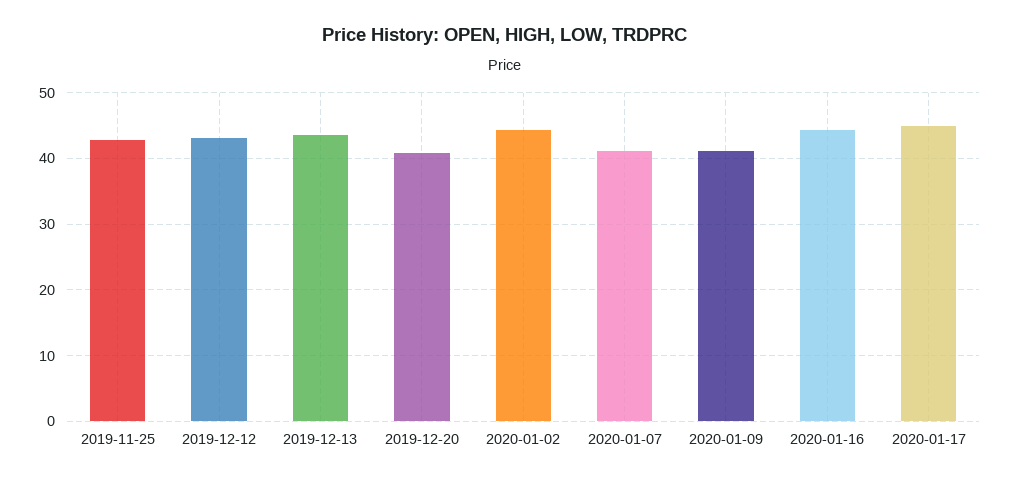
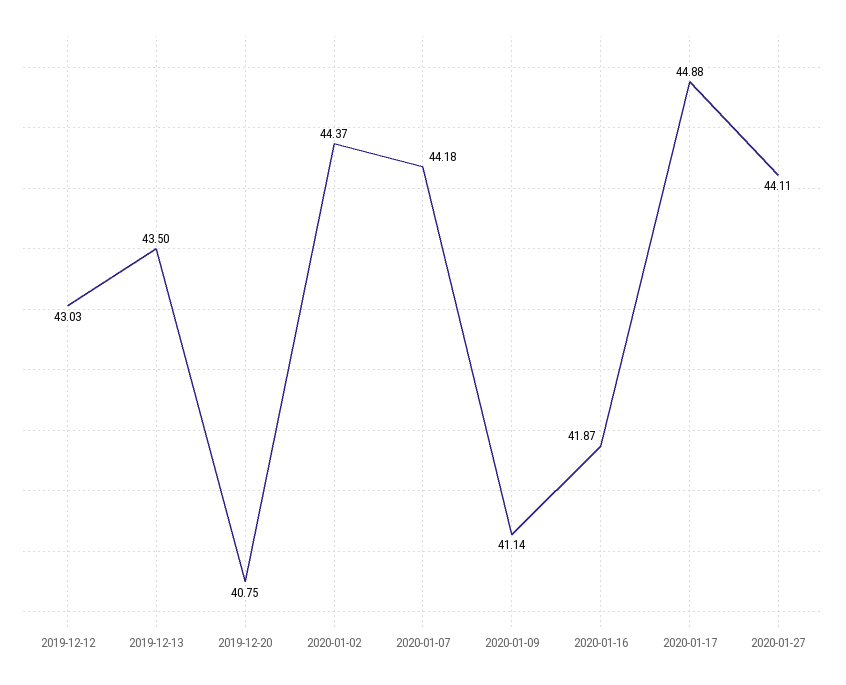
2019-11-25: 43 -> none
2020-01-07: 41 -> 44.18
2020-01-16: 44 -> 41.87
2020-01-27: none -> 44.11

